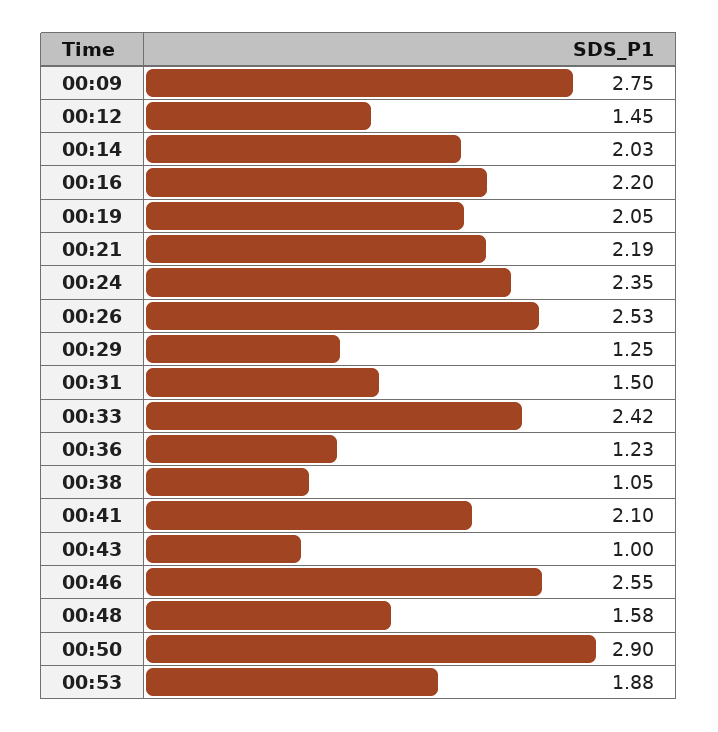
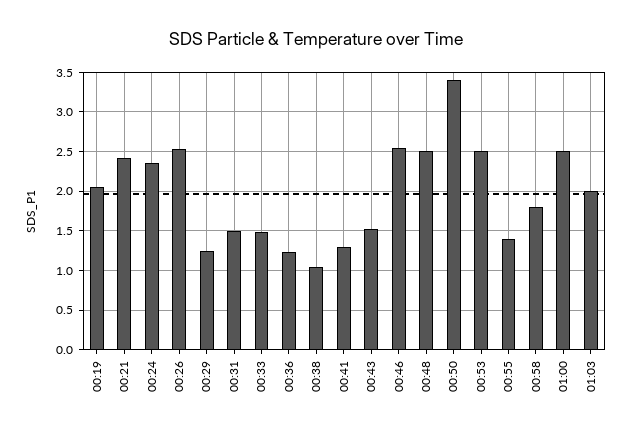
00:09: 2.75 -> none
00:12: 1.45 -> none
00:14: 2.03 -> none
00:16: 2.2 -> none
00:21: 2.19 -> 2.4
00:33: 2.42 -> 1.5
00:41: 2.1 -> 1.3
00:43: 1 -> 1.5
00:48: 1.58 -> 2.5
00:50: 2.9 -> 3.4
00:53: 1.88 -> 2.5
00:55: none -> 1.4
00:58: none -> 1.8
01:00: none -> 2.5
01:03: none -> 2

